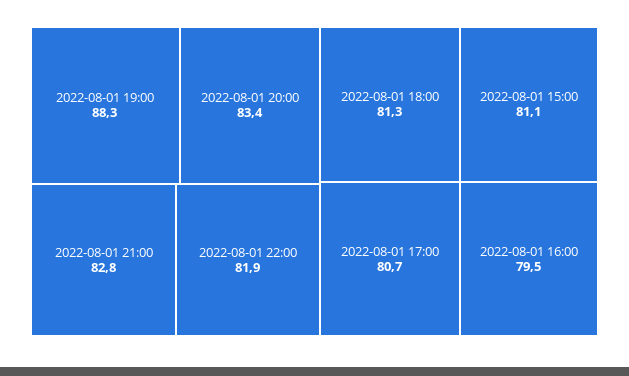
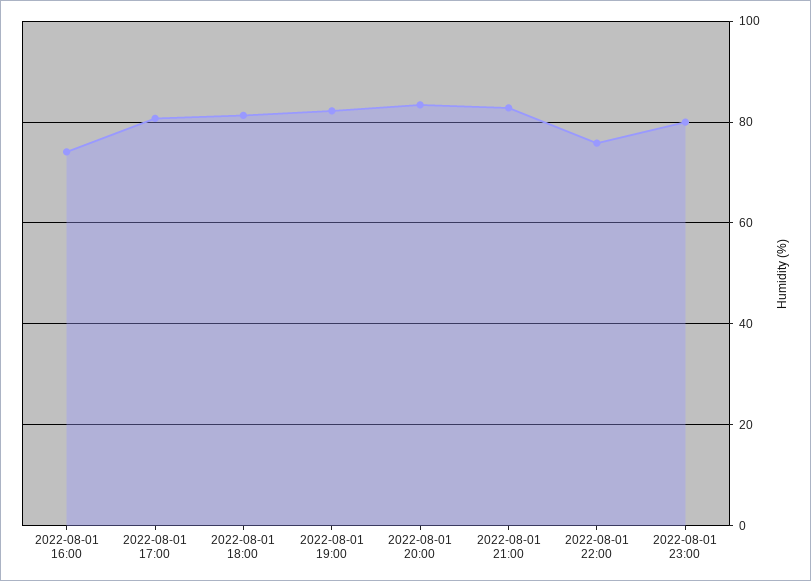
2022-08-01 19:00: 88.3 -> 82
2022-08-01 22:00: 81.9 -> 76
2022-08-01 15:00: 81.1 -> none
2022-08-01 16:00: 79.5 -> 74
2022-08-01 23:00: none -> 80

